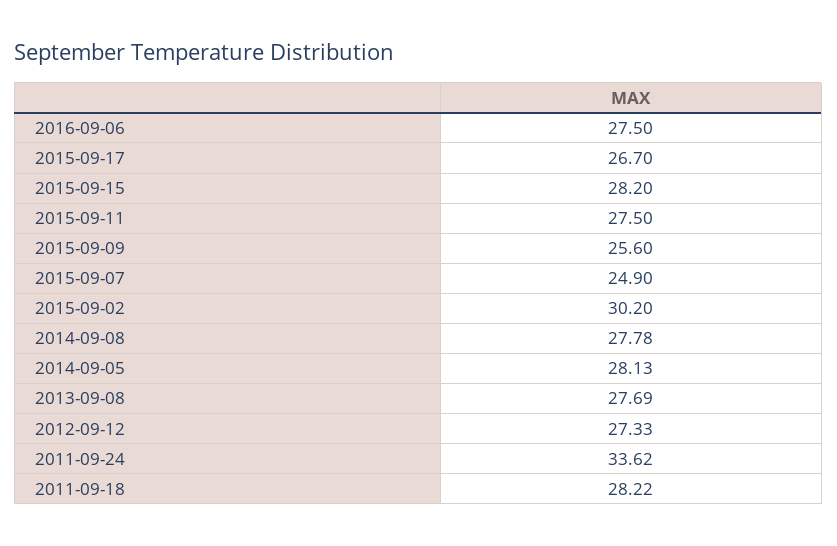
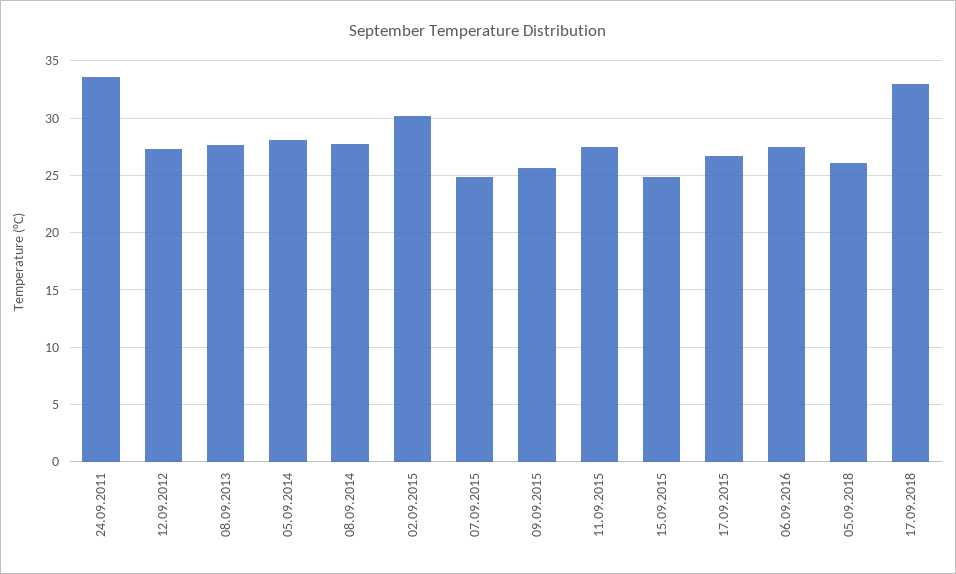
2015-09-15: 28.2 -> 25
2011-09-18: 28.22 -> none
05.09.2018: none -> 26
17.09.2018: none -> 33

